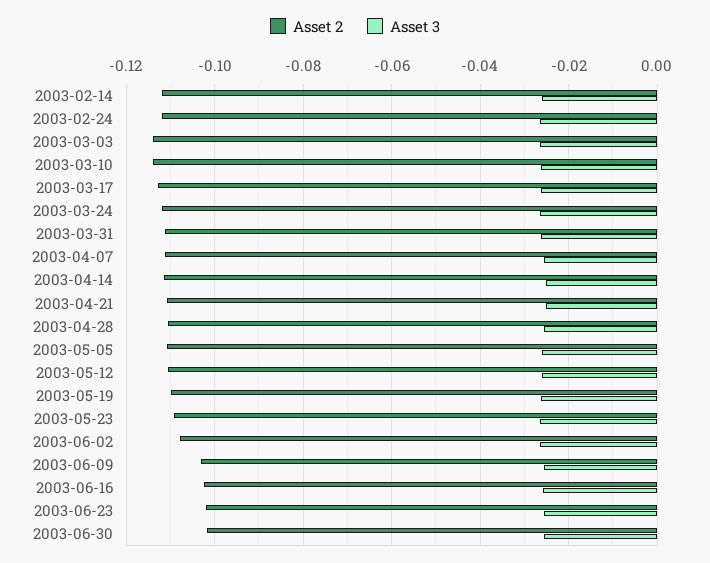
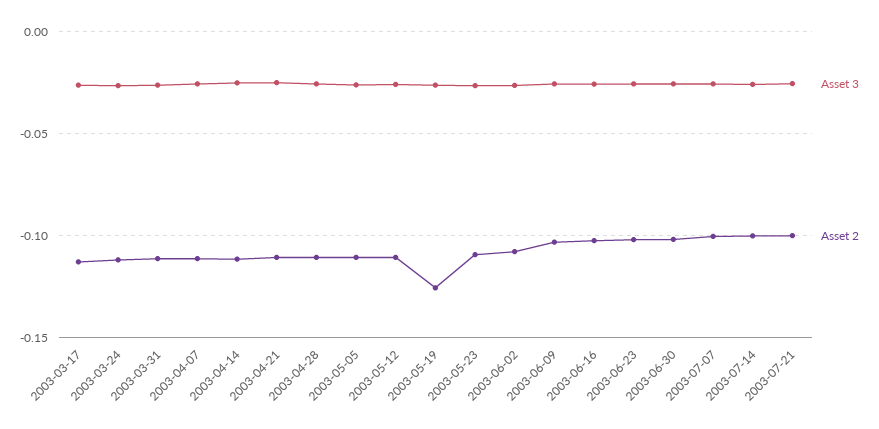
Asset 2, 2003-02-14: -0.112 -> none
Asset 3, 2003-02-14: -0.026 -> none
Asset 2, 2003-02-24: -0.112 -> none
Asset 3, 2003-02-24: -0.026 -> none
Asset 2, 2003-03-03: -0.114 -> none
Asset 3, 2003-03-03: -0.026 -> none
Asset 2, 2003-03-10: -0.114 -> none
Asset 3, 2003-03-10: -0.026 -> none
Asset 2, 2003-05-19: -0.11 -> -0.125
Asset 3, 2003-07-07: none -> -0.025
Asset 2, 2003-07-07: none -> -0.1
Asset 3, 2003-07-14: none -> -0.025
Asset 2, 2003-07-14: none -> -0.1
Asset 3, 2003-07-21: none -> -0.025
Asset 2, 2003-07-21: none -> -0.1

